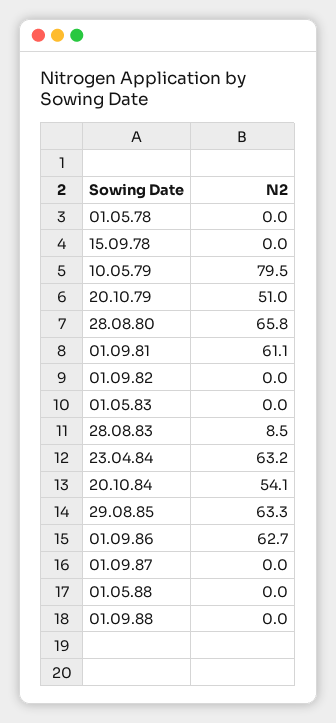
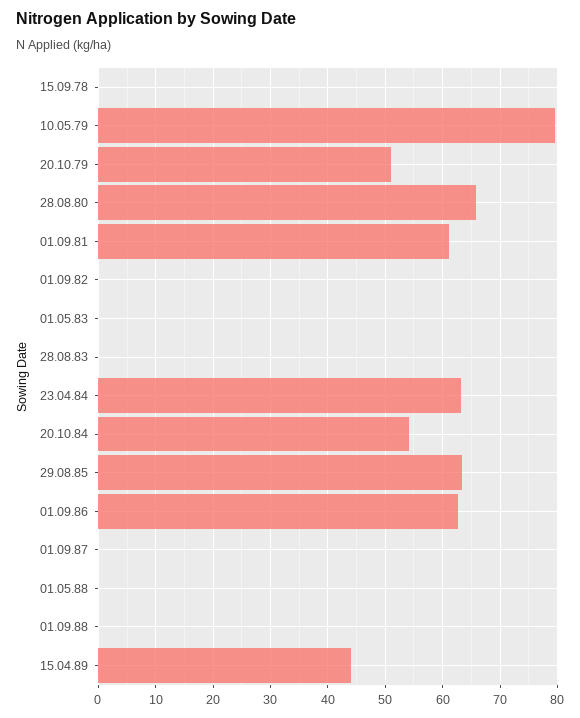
01.05.78: 0 -> none
28.08.83: 8.5 -> 0
15.04.89: none -> 44

